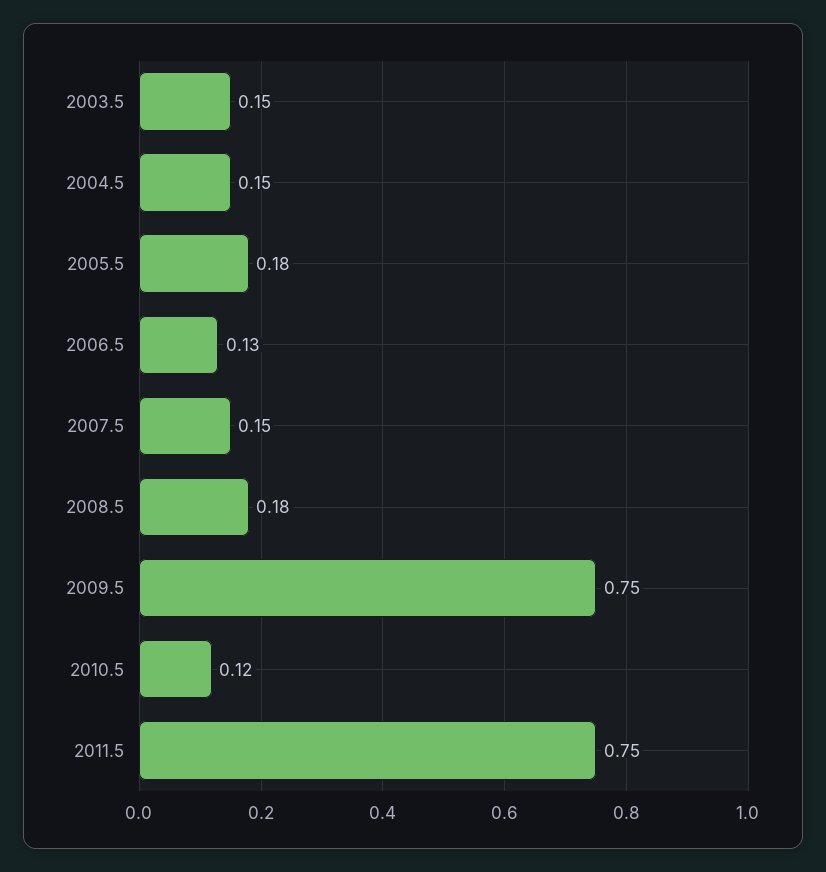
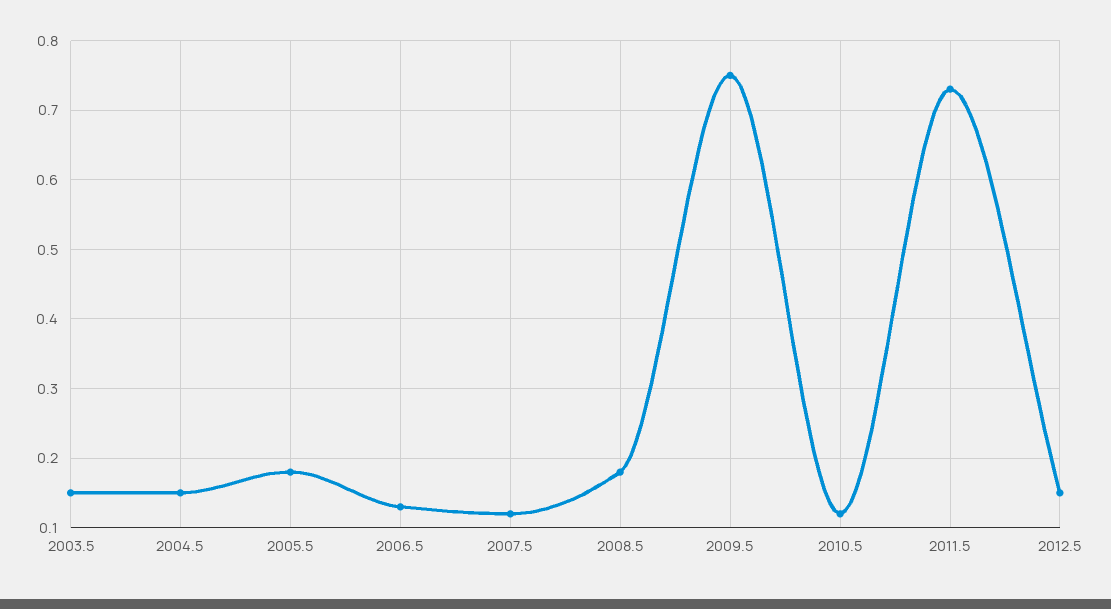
2007.5: 0.15 -> 0.12
2011.5: 0.75 -> 0.73
2012.5: none -> 0.15

